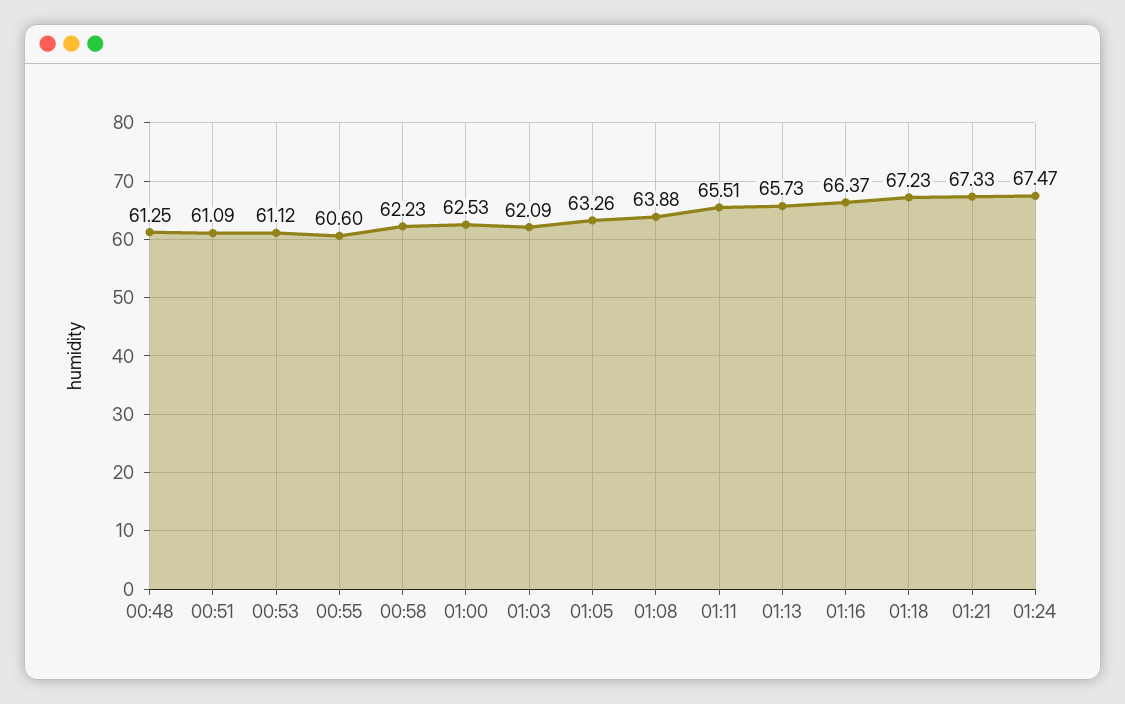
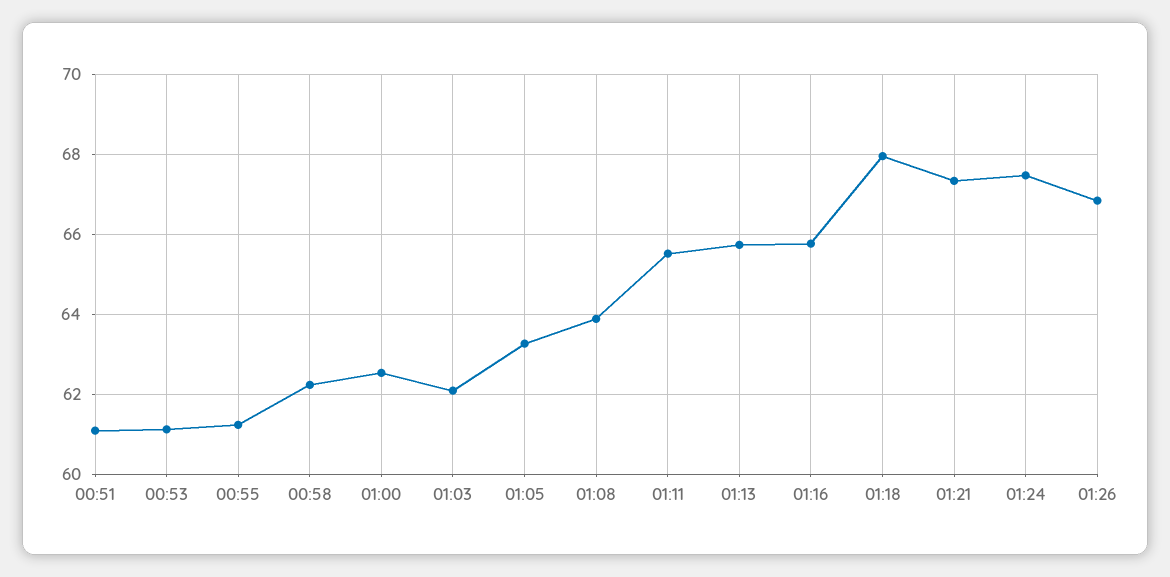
00:48: 61.25 -> none
00:55: 60.6 -> 61.2
01:16: 66.37 -> 65.8
01:18: 67.23 -> 68
01:26: none -> 66.8

